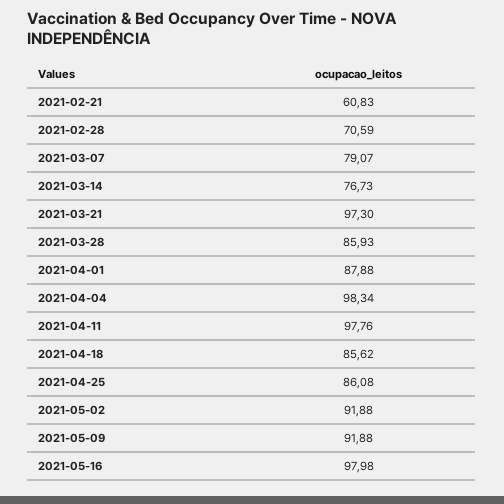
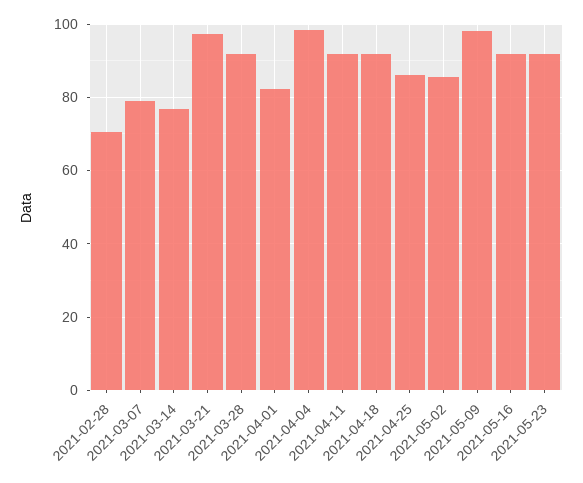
2021-02-21: 60.83 -> none
2021-03-28: 85.93 -> 92
2021-04-01: 87.88 -> 82
2021-04-11: 97.76 -> 92
2021-04-18: 85.62 -> 92
2021-05-02: 91.88 -> 86
2021-05-09: 91.88 -> 98
2021-05-16: 97.98 -> 92
2021-05-23: none -> 92

